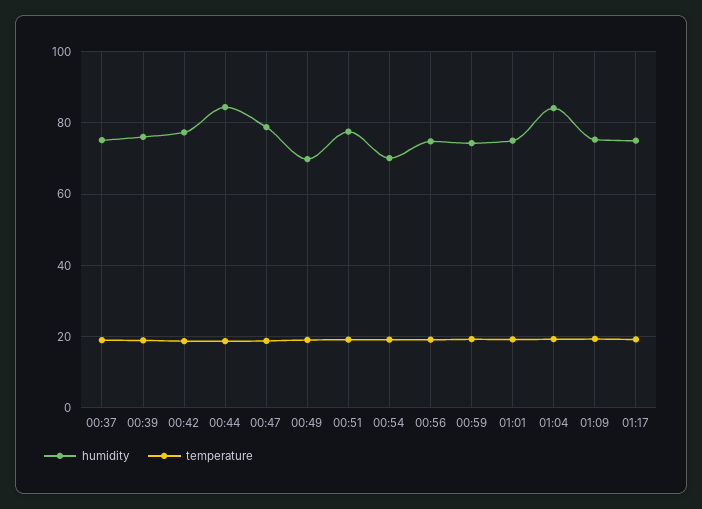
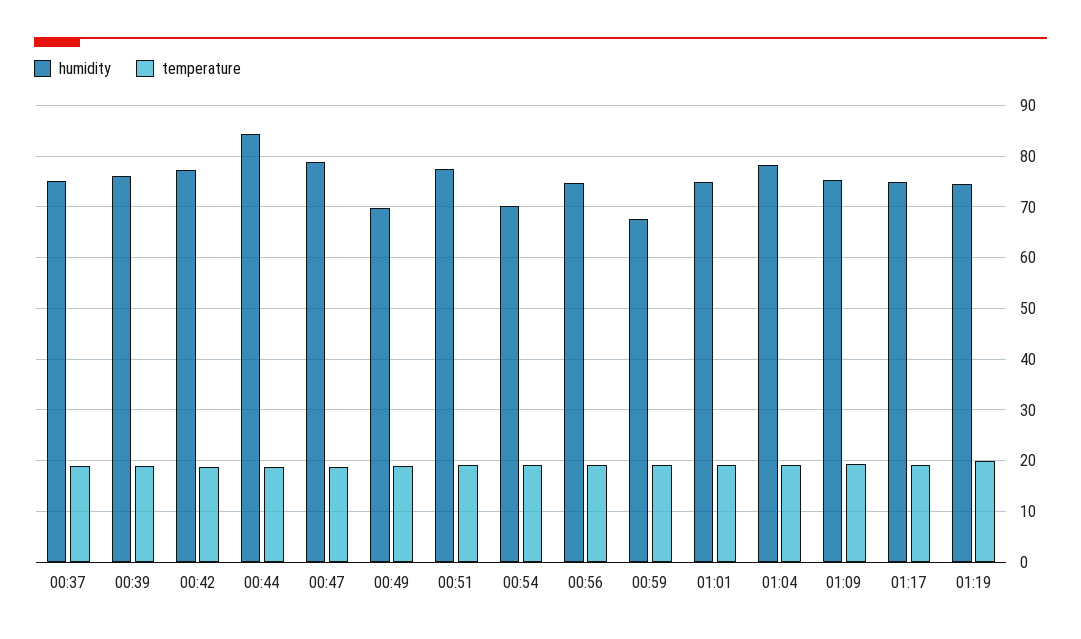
humidity, 00:59: 74 -> 68
humidity, 01:04: 84 -> 78
humidity, 01:19: none -> 74
temperature, 01:19: none -> 20

